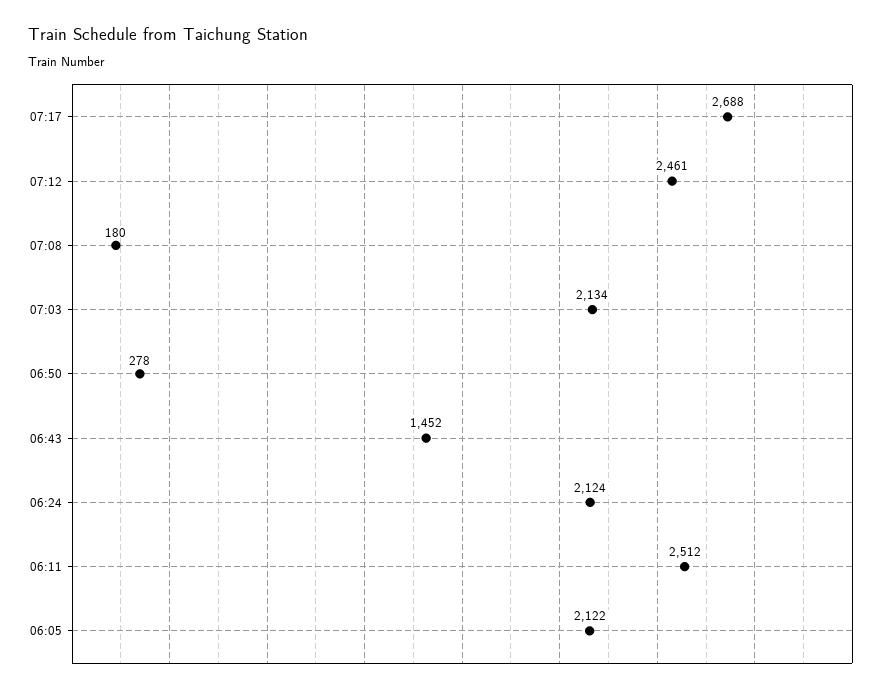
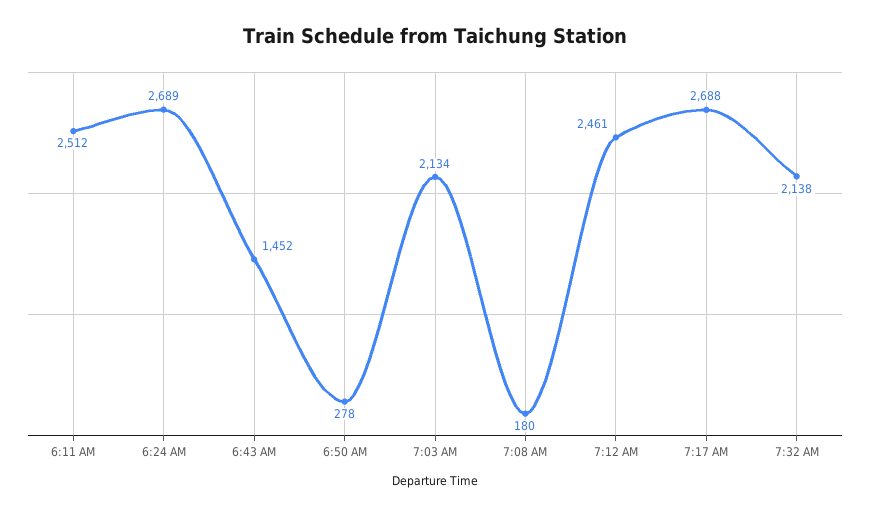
06:24: 2124 -> 2689
06:05: 2122 -> none
7:32 AM: none -> 2138

